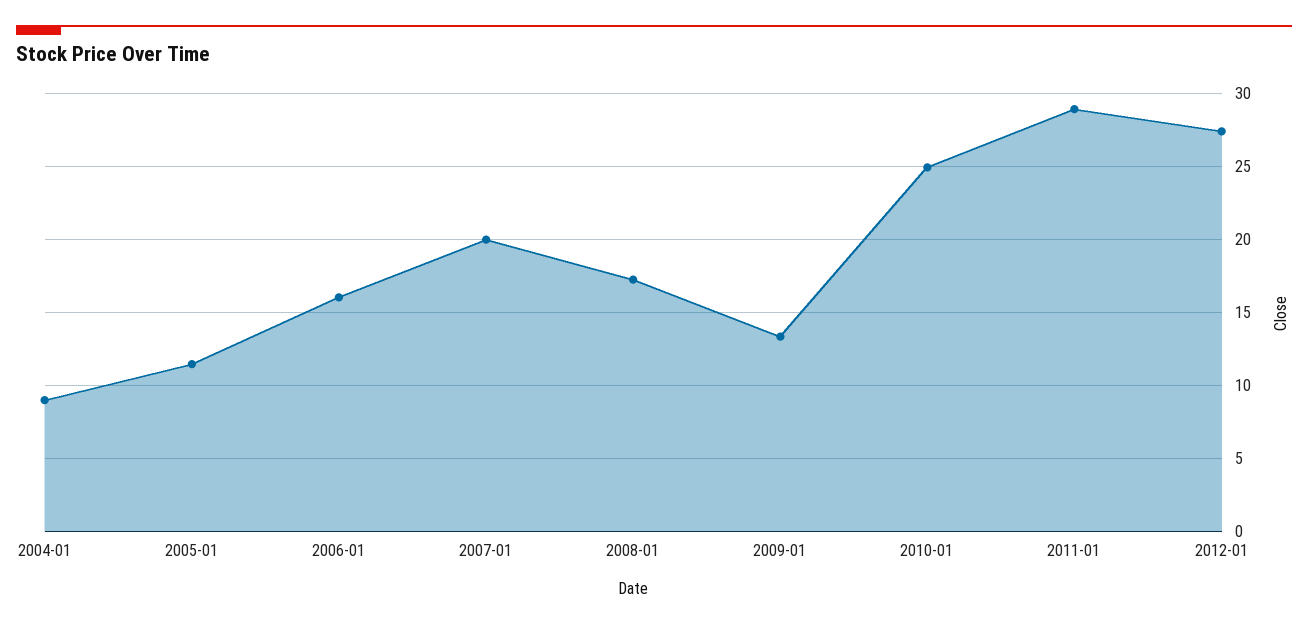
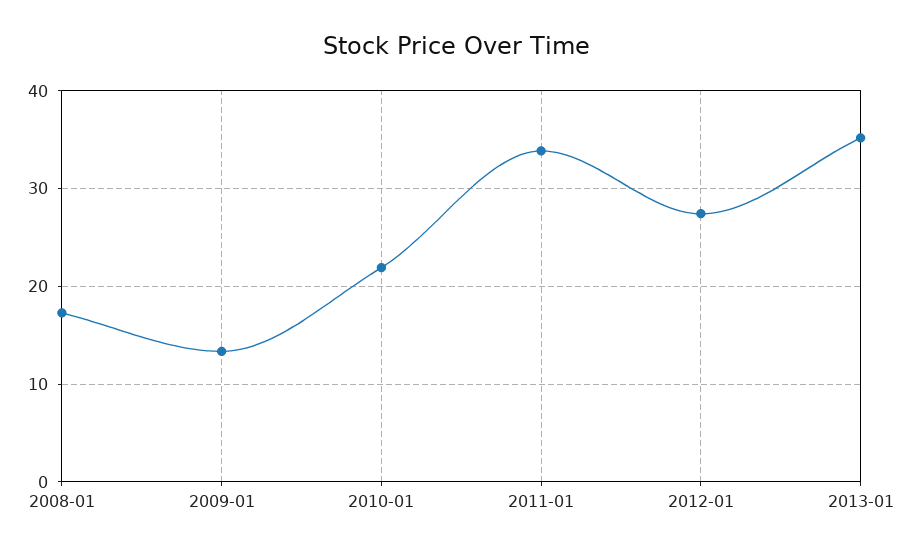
2004-01: 9 -> none
2005-01: 11.5 -> none
2006-01: 16 -> none
2007-01: 20 -> none
2010-01: 25 -> 22
2011-01: 29 -> 34
2013-01: none -> 35

